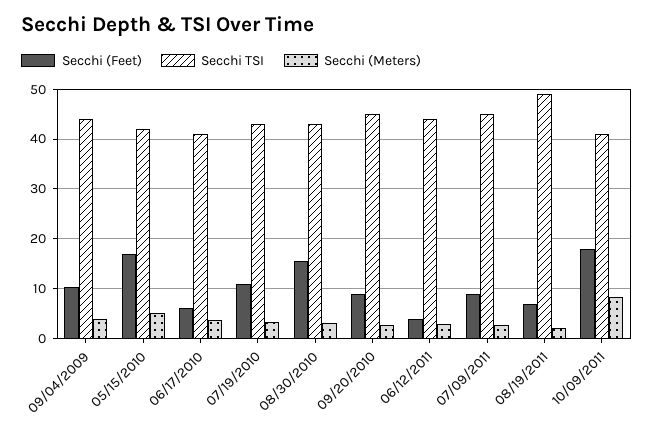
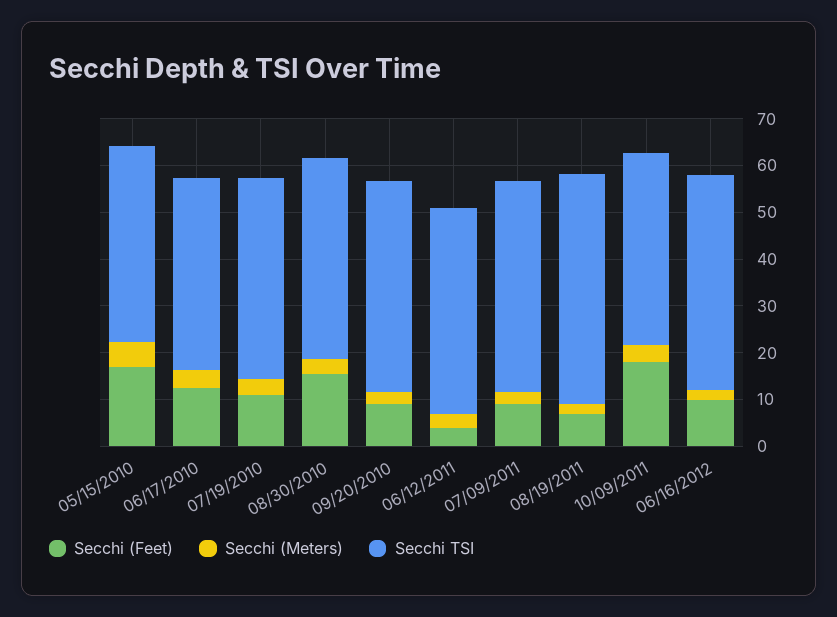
Secchi (Feet), 09/04/2009: 10 -> none
Secchi TSI, 09/04/2009: 44 -> none
Secchi (Meters), 09/04/2009: 4 -> none
Secchi (Feet), 06/17/2010: 6 -> 12
Secchi (Meters), 10/09/2011: 8 -> 4
Secchi (Feet), 06/16/2012: none -> 10
Secchi (Meters), 06/16/2012: none -> 2
Secchi TSI, 06/16/2012: none -> 46

